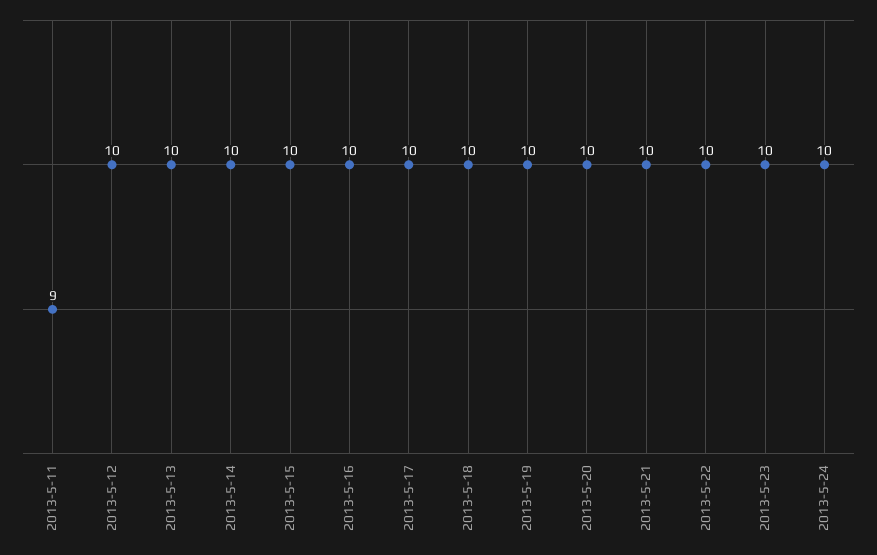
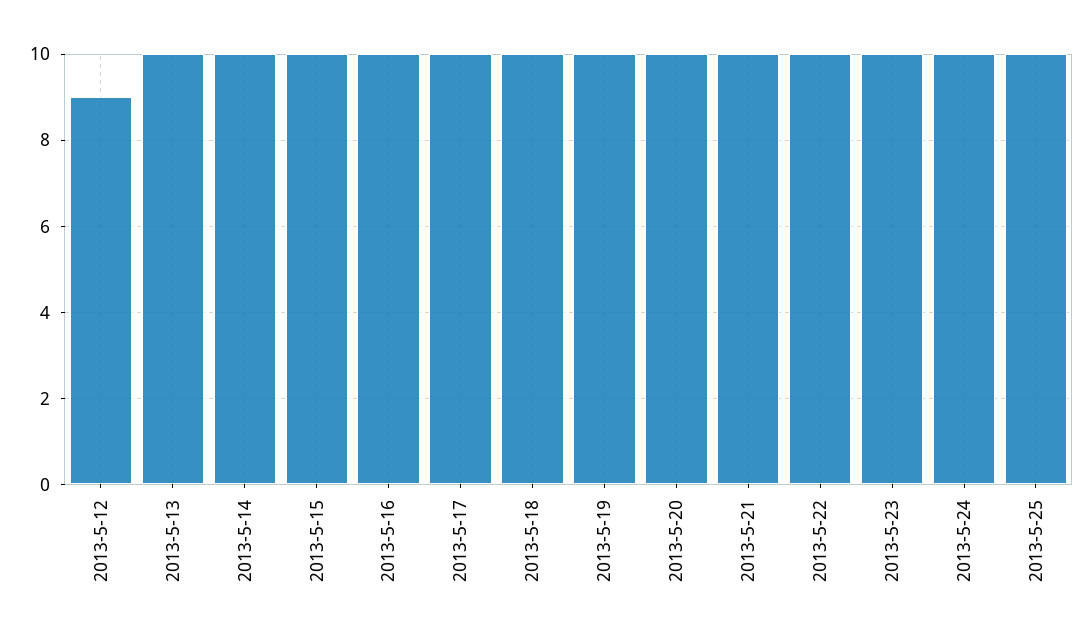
2013-5-11: 9 -> none
2013-5-12: 10 -> 9
2013-5-25: none -> 10

